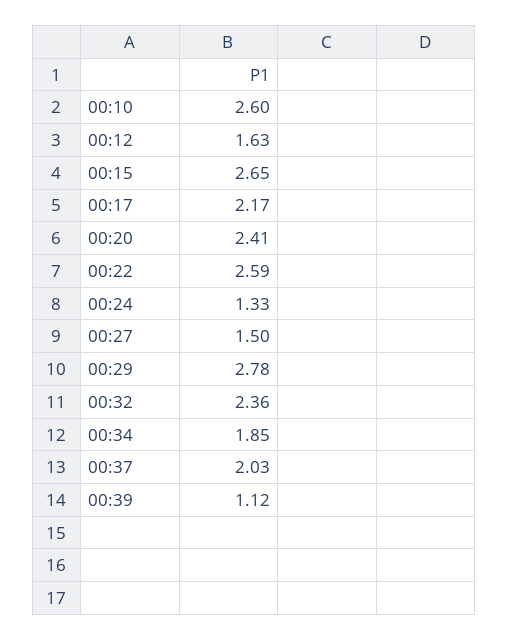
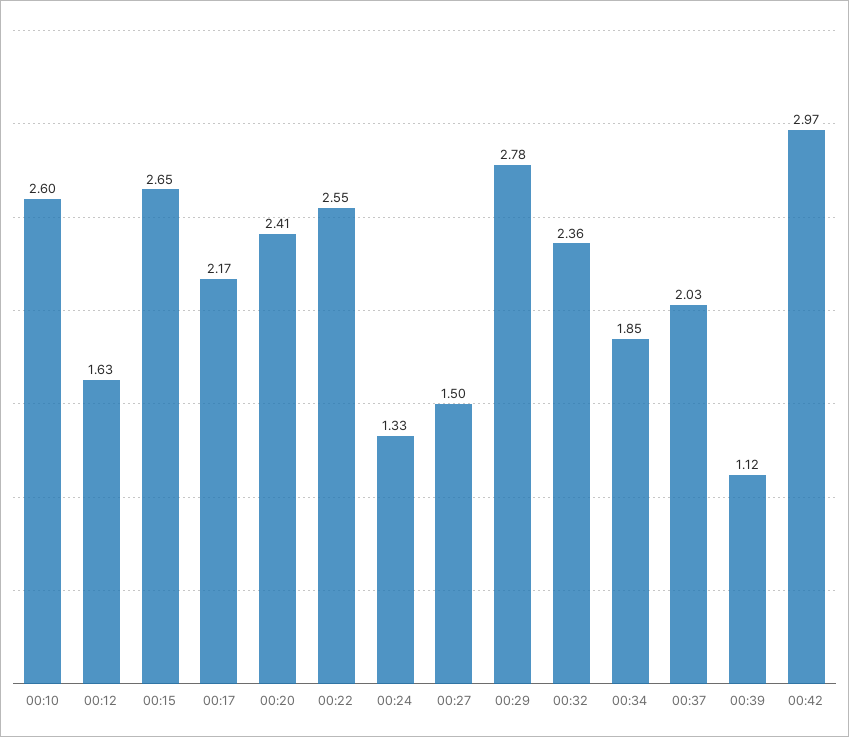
00:22: 2.59 -> 2.55
00:42: none -> 2.97

